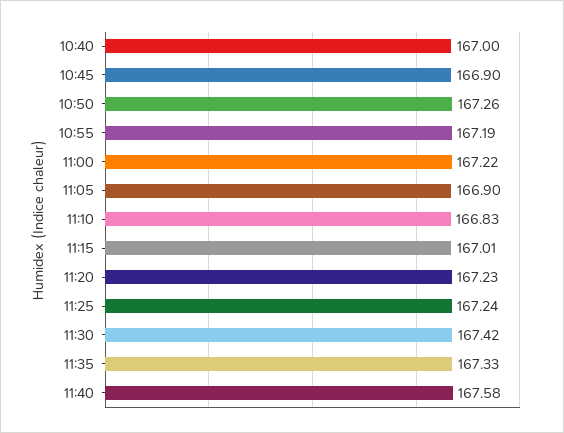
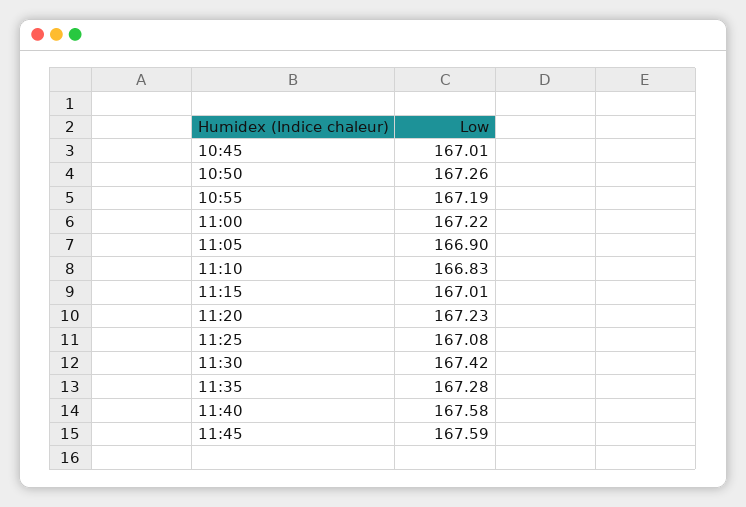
10:40: 167 -> none
10:45: 166.9 -> 167.01
11:25: 167.24 -> 167.08
11:35: 167.33 -> 167.28
11:45: none -> 167.59

